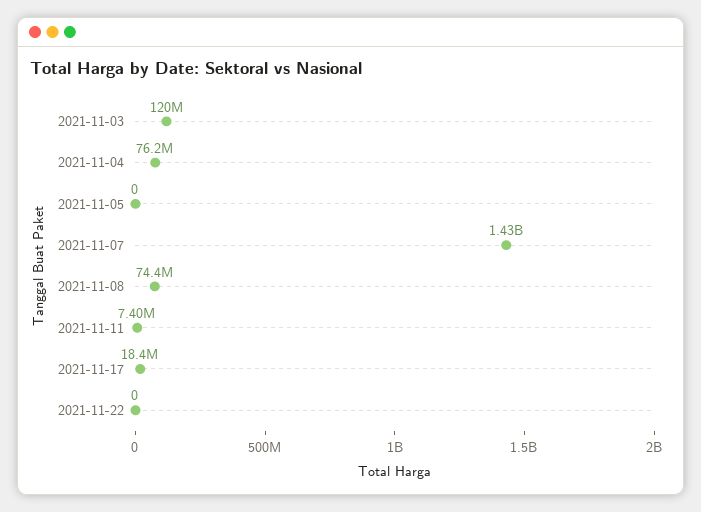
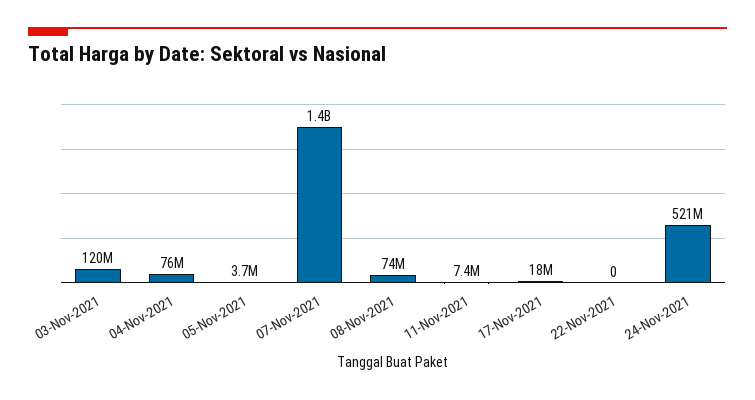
2021-11-05: 0 -> 3700000
24-Nov-2021: none -> 521000000

